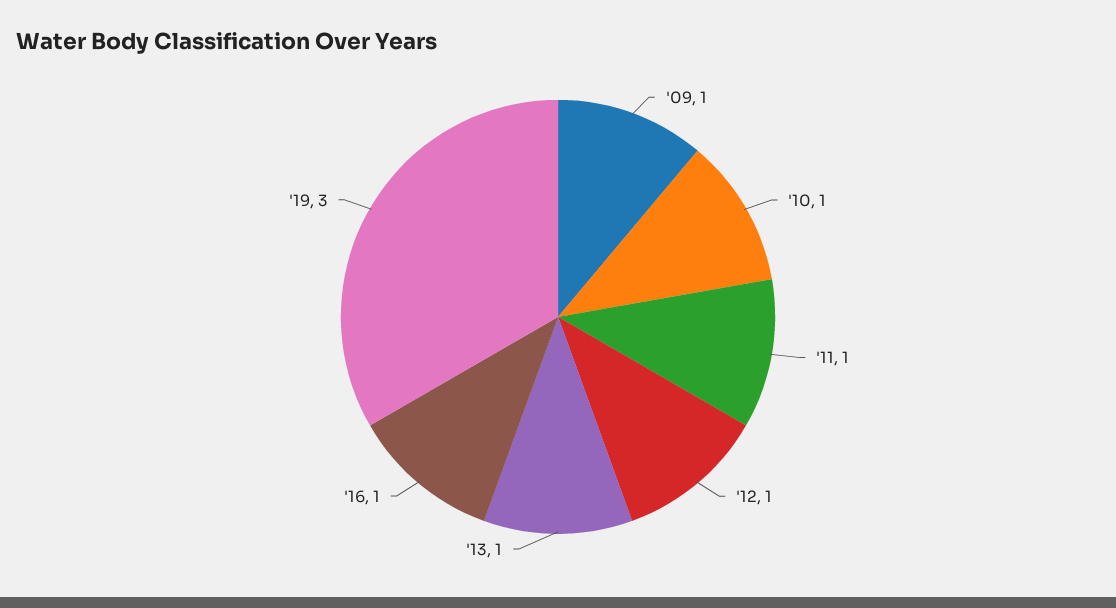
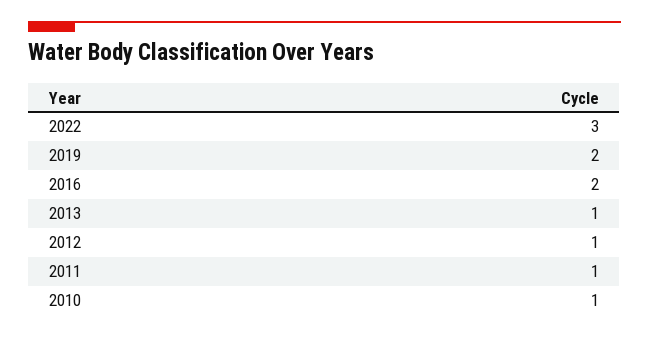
'09: 1 -> none
'16: 1 -> 2
'19: 3 -> 2
2022: none -> 3

